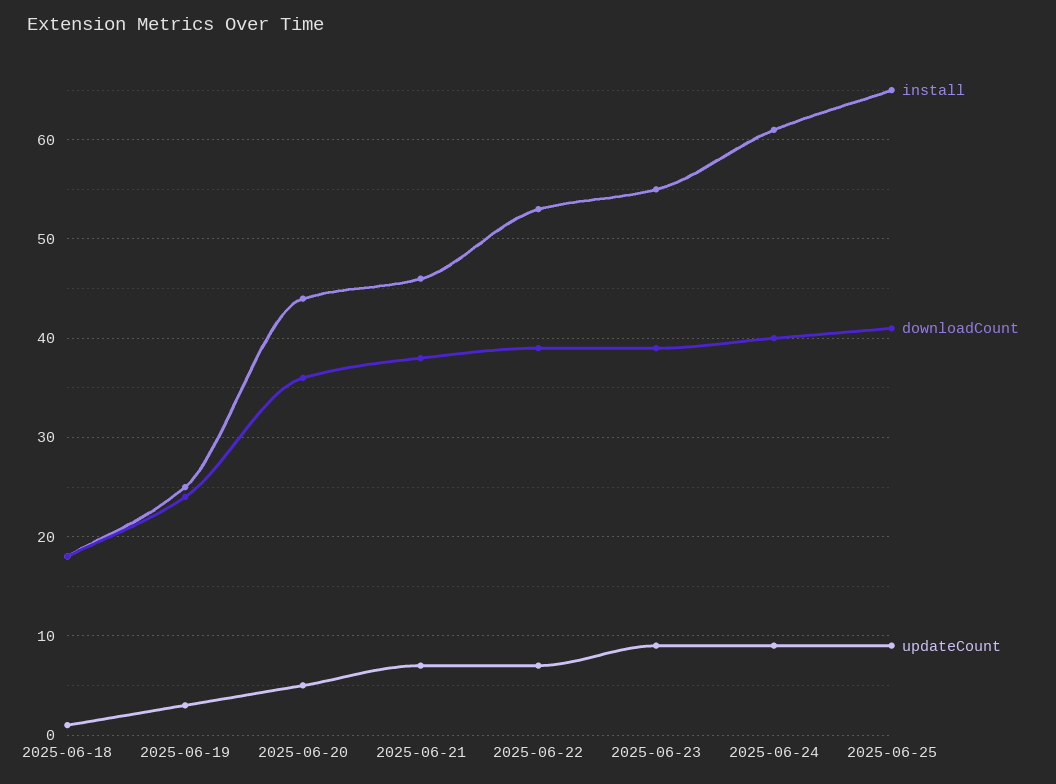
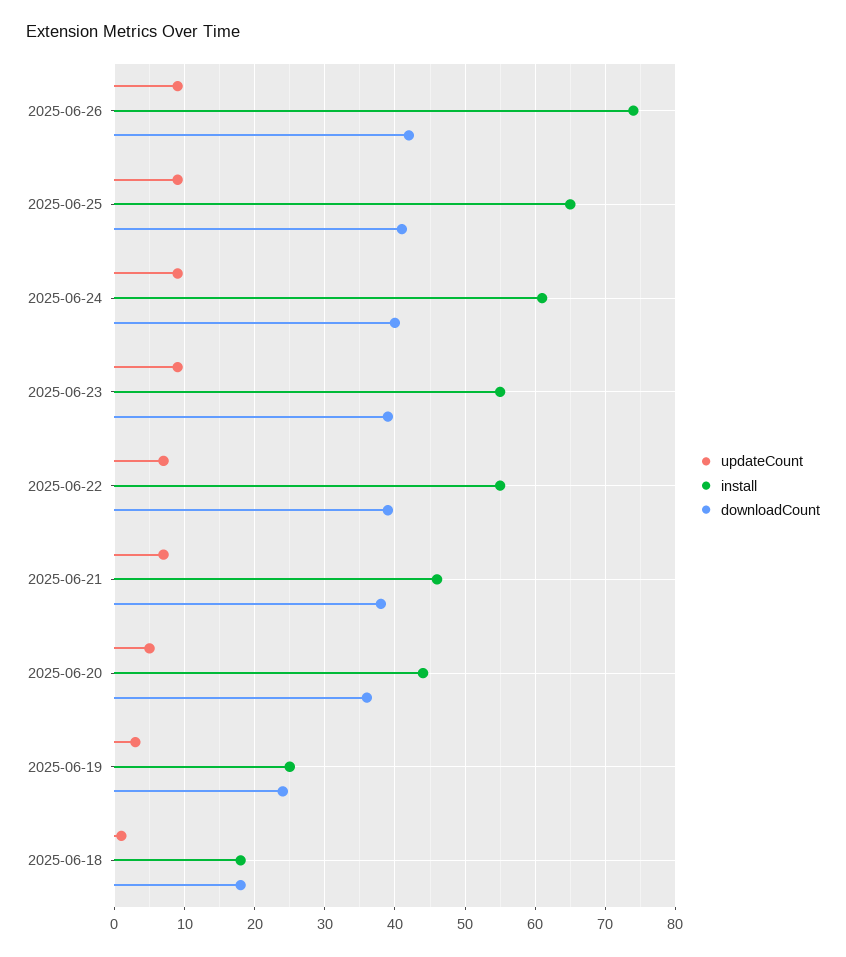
install, 2025-06-22: 53 -> 55
updateCount, 2025-06-26: none -> 9
install, 2025-06-26: none -> 74
downloadCount, 2025-06-26: none -> 42

